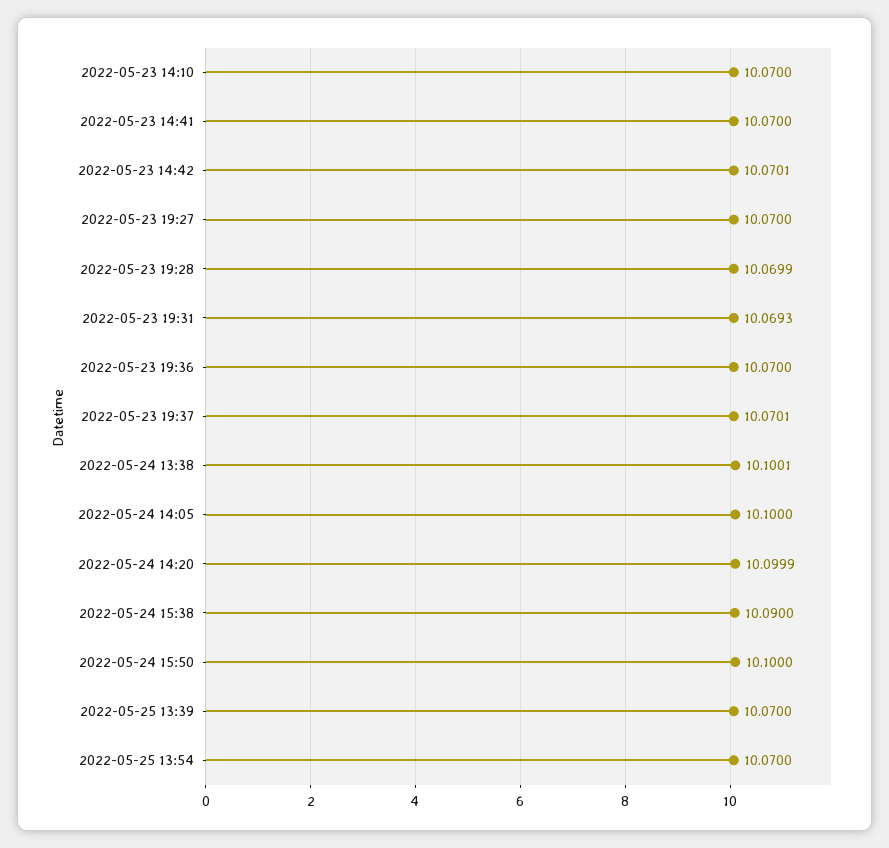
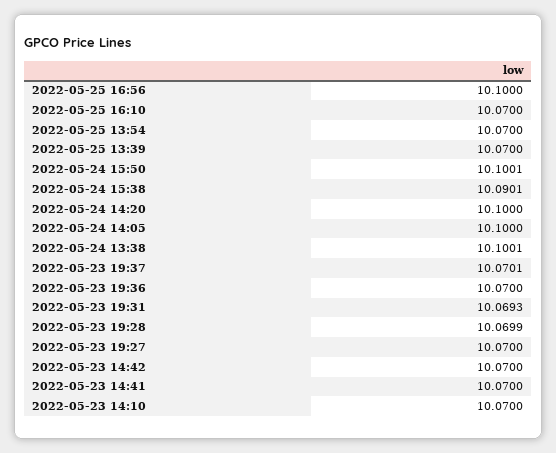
2022-05-23 14:42: 10.0701 -> 10.07
2022-05-24 14:20: 10.0999 -> 10.1
2022-05-24 15:38: 10.09 -> 10.0901
2022-05-24 15:50: 10.1 -> 10.1001
2022-05-25 16:56: none -> 10.1
2022-05-25 16:10: none -> 10.07

